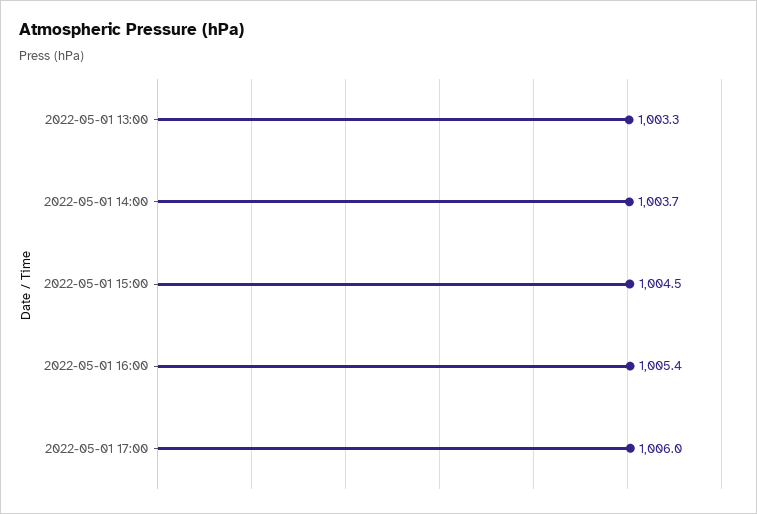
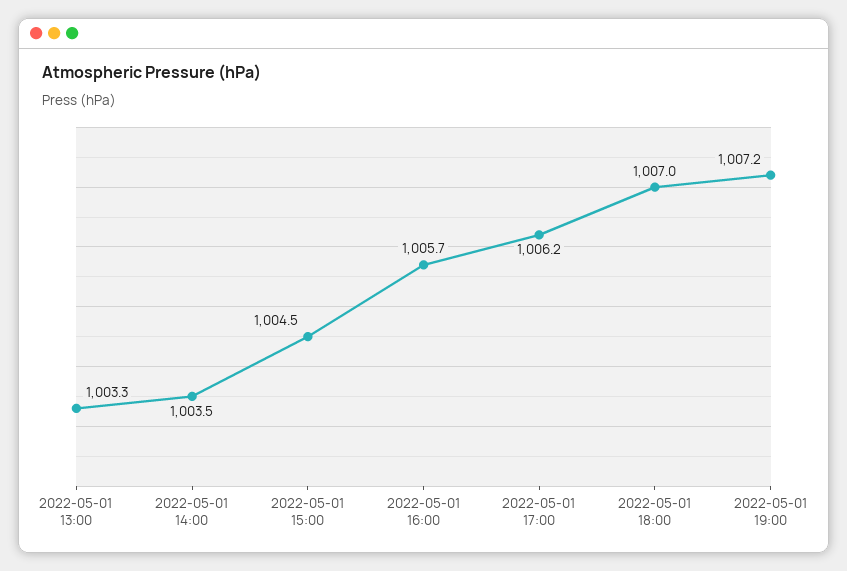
2022-05-01 14:00: 1003.7 -> 1003.5
2022-05-01 16:00: 1005.4 -> 1005.7
2022-05-01 17:00: 1006 -> 1006.2
2022-05-01 18:00: none -> 1007
2022-05-01 19:00: none -> 1007.2

